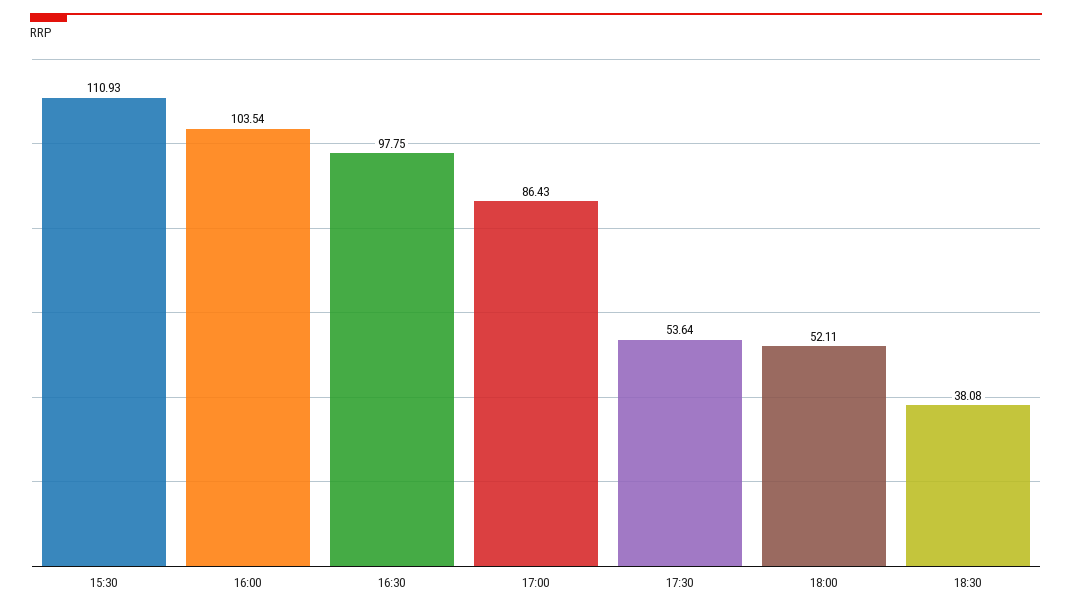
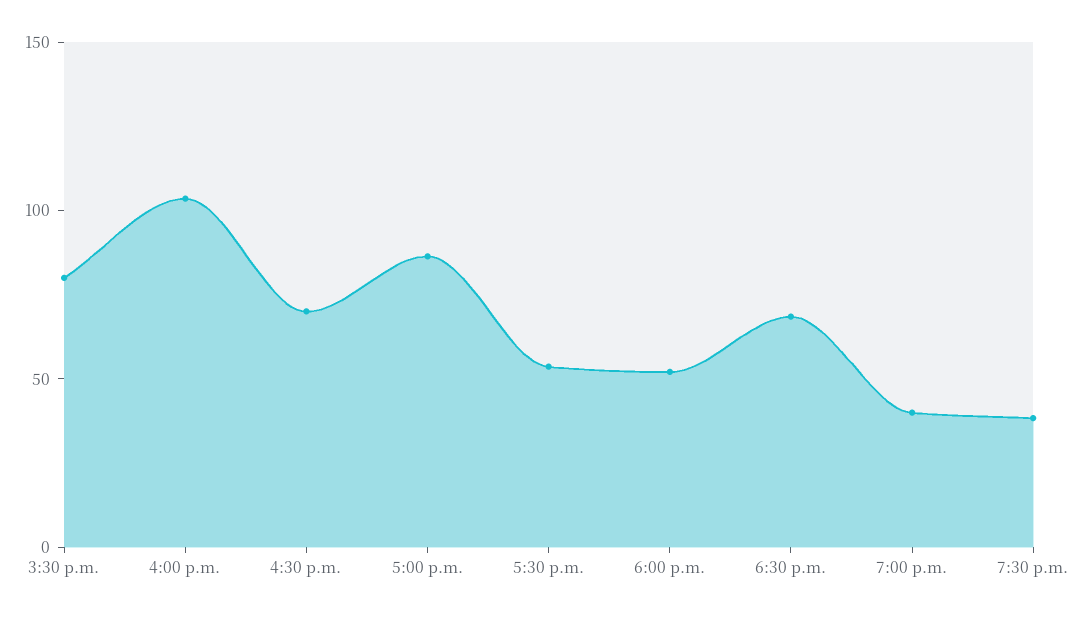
15:30: 110.93 -> 80
16:30: 97.75 -> 70
18:30: 38.08 -> 70
7:00 p.m.: none -> 40
7:30 p.m.: none -> 40

